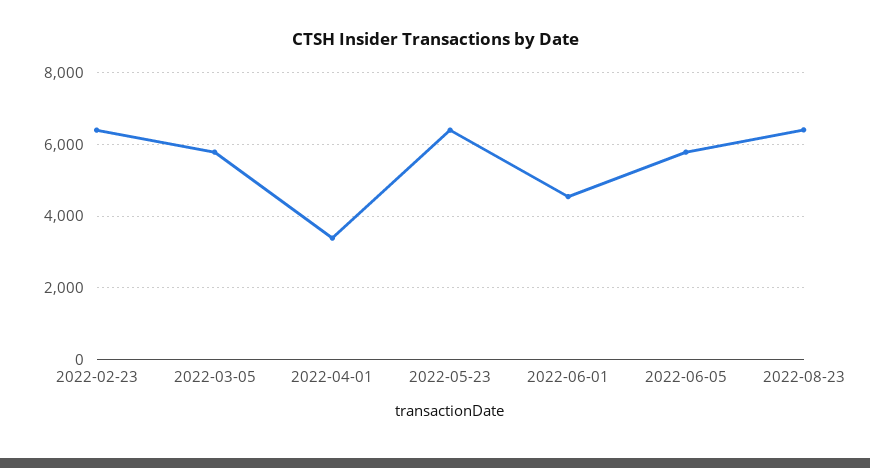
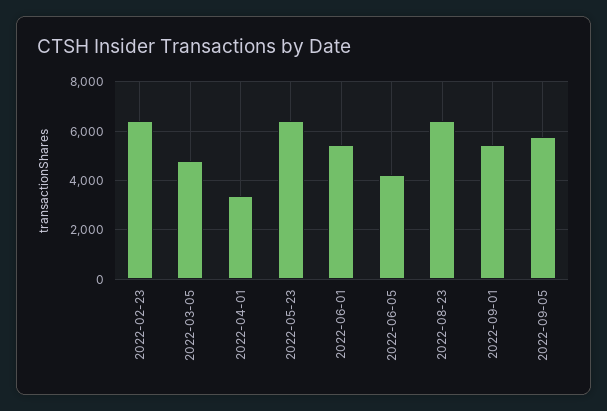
2022-03-05: 5800 -> 4750
2022-06-01: 4600 -> 5500
2022-06-05: 5800 -> 4250
2022-09-01: none -> 5500
2022-09-05: none -> 5750

